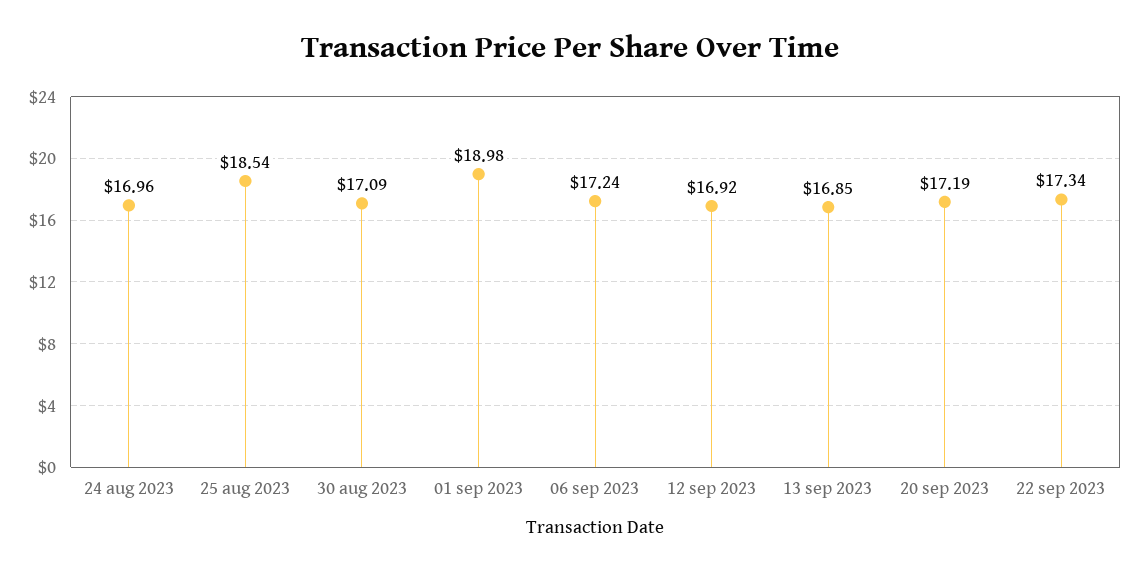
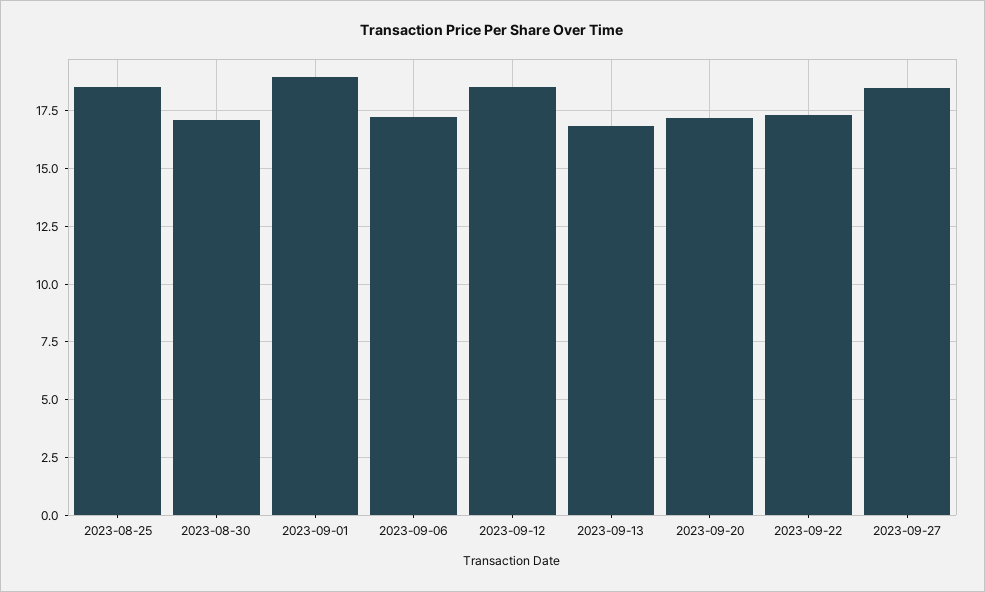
24 aug 2023: 16.96 -> none
12 sep 2023: 16.92 -> 18.5
2023-09-27: none -> 18.5

